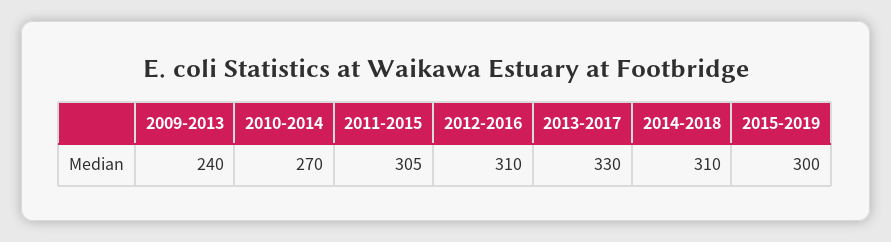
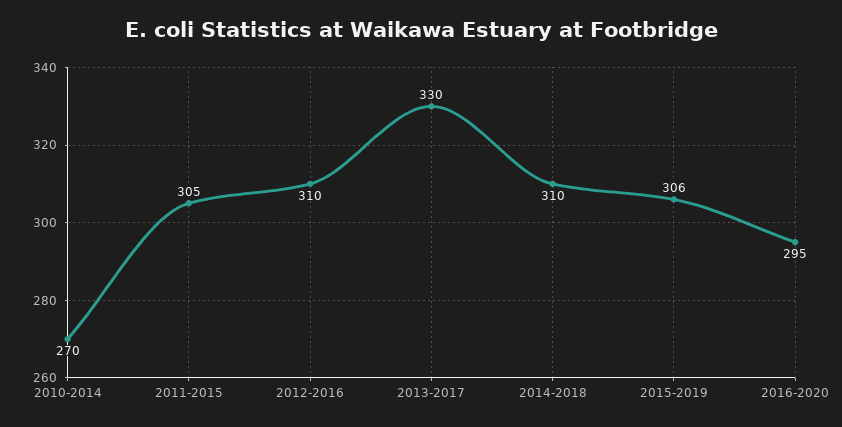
2009-2013: 240 -> none
2015-2019: 300 -> 306
2016-2020: none -> 295

